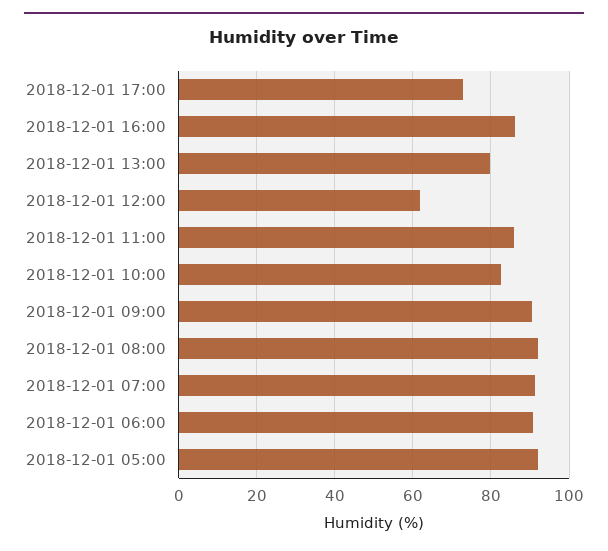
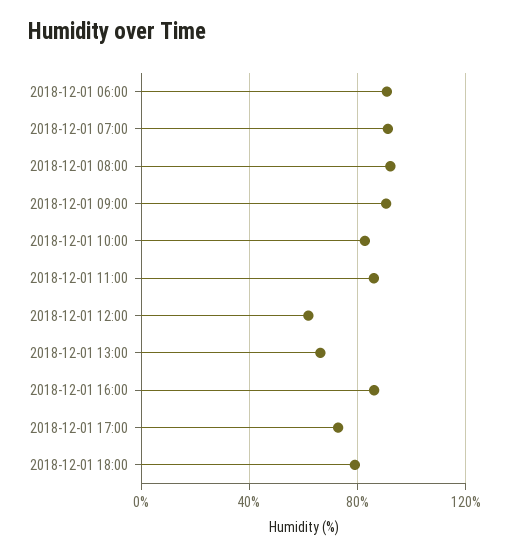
2018-12-01 13:00: 80 -> 65
2018-12-01 05:00: 92 -> none
2018-12-01 18:00: none -> 80

